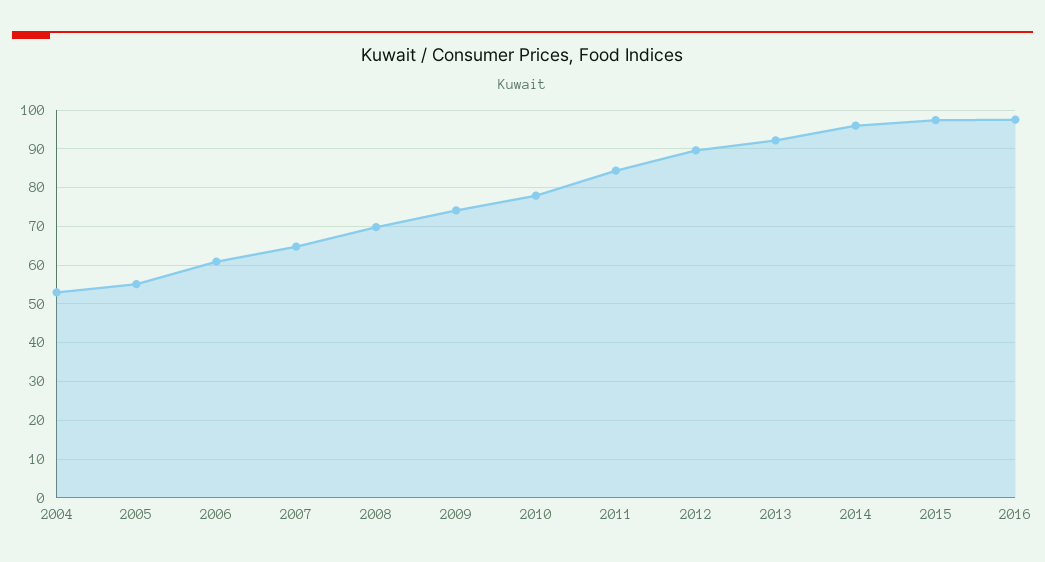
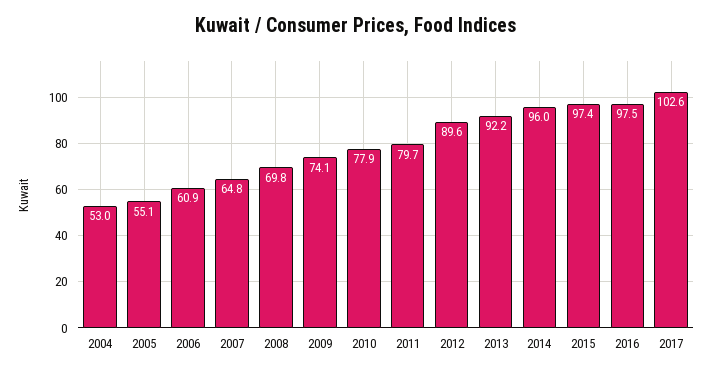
2011: 84 -> 79.7
2017: none -> 102.6

